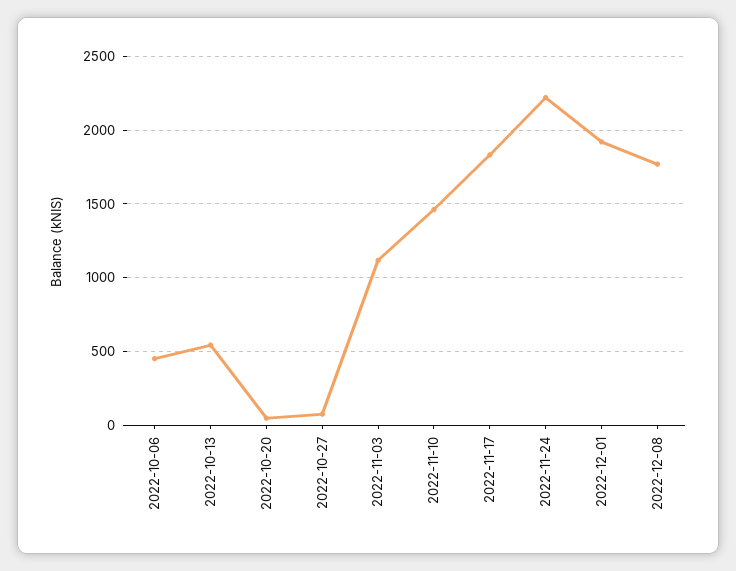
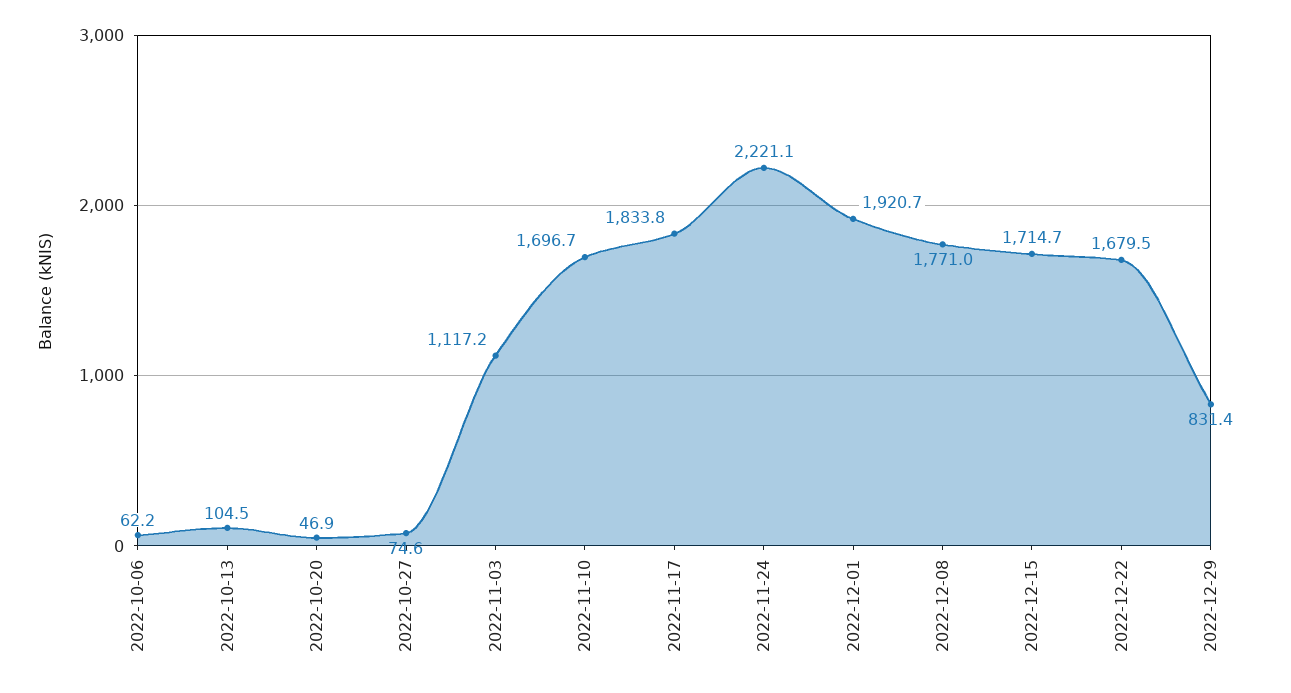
2022-10-06: 450 -> 62.2
2022-10-13: 550 -> 104.5
2022-11-10: 1450 -> 1696.7
2022-12-15: none -> 1714.7
2022-12-22: none -> 1679.5
2022-12-29: none -> 831.4

